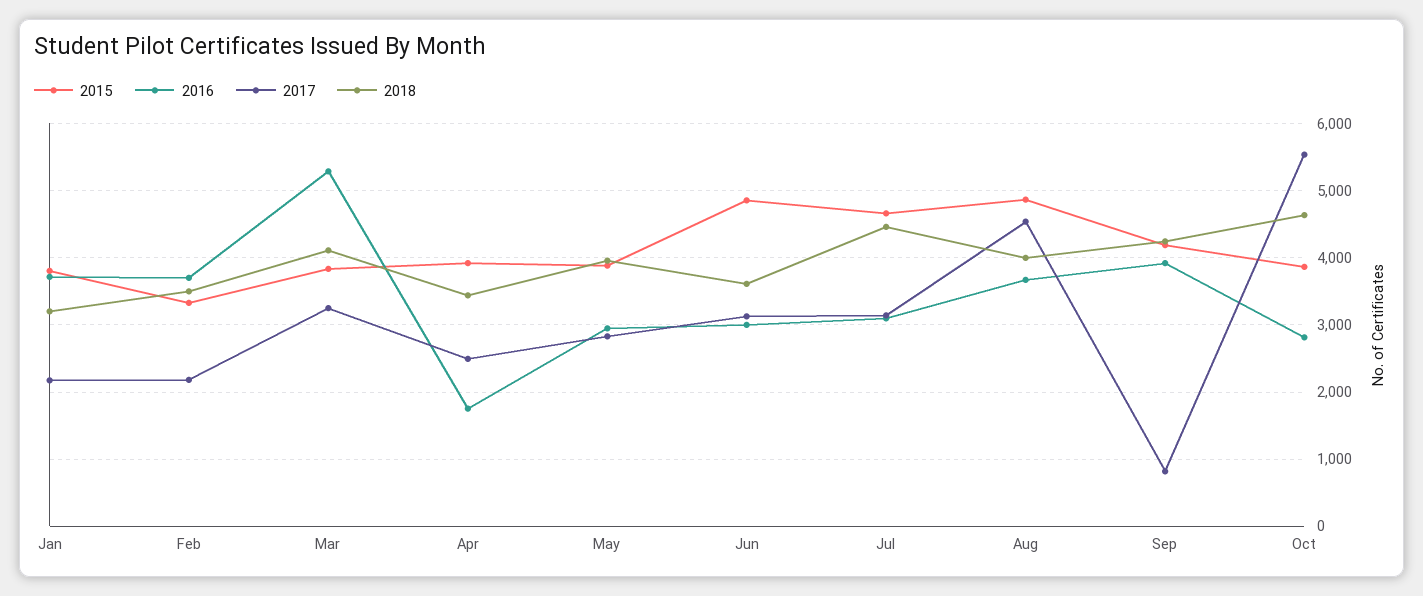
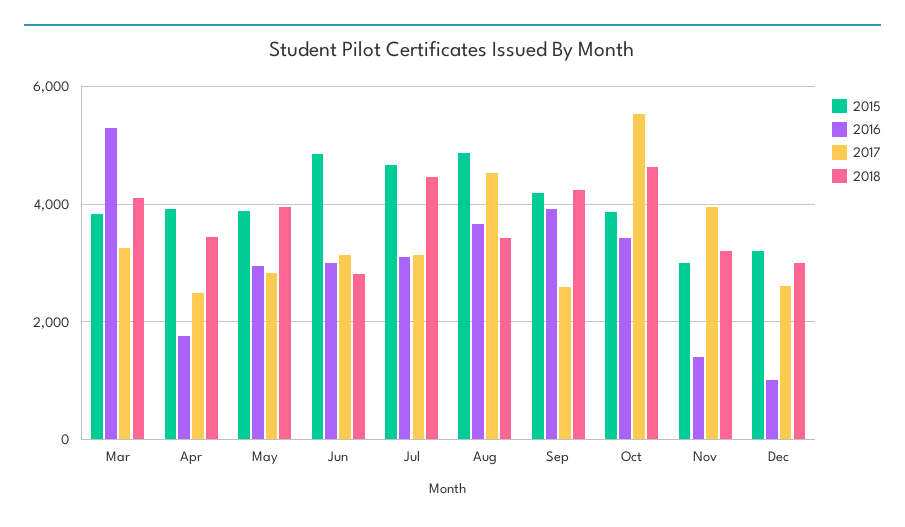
2015, Jan: 3800 -> none
2016, Jan: 3700 -> none
2017, Jan: 2200 -> none
2018, Jan: 3200 -> none
2015, Feb: 3300 -> none
2016, Feb: 3700 -> none
2017, Feb: 2200 -> none
2018, Feb: 3500 -> none
2018, Jun: 3600 -> 2800
2018, Aug: 4000 -> 3400
2017, Sep: 800 -> 2600
2016, Oct: 2800 -> 3400
2015, Nov: none -> 3000
2016, Nov: none -> 1400
2017, Nov: none -> 4000
2018, Nov: none -> 3200
2015, Dec: none -> 3200
2016, Dec: none -> 1000
2017, Dec: none -> 2600
2018, Dec: none -> 3000

